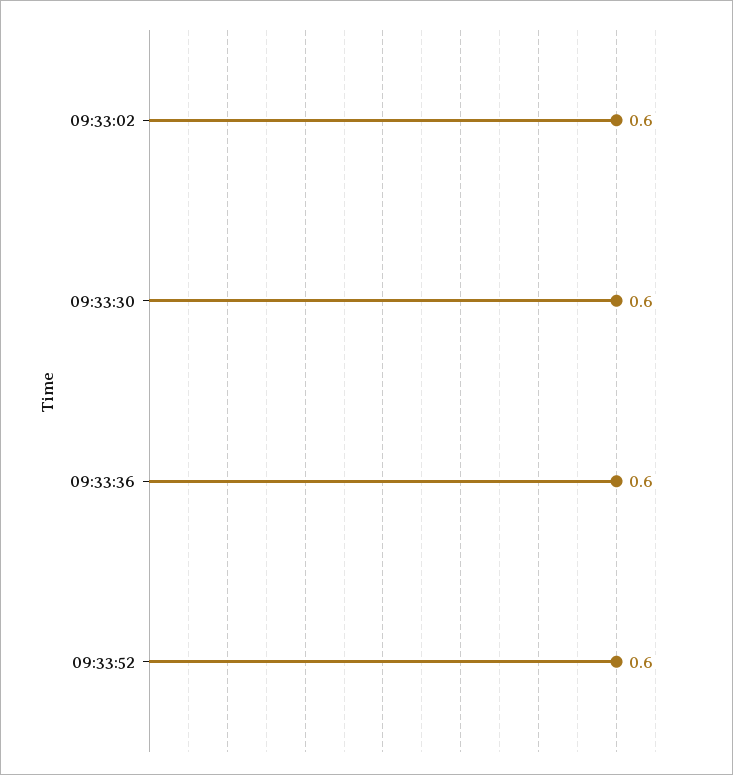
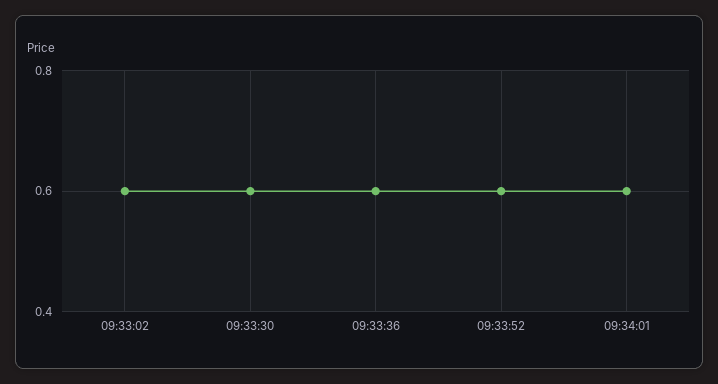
09:34:01: none -> 0.6

